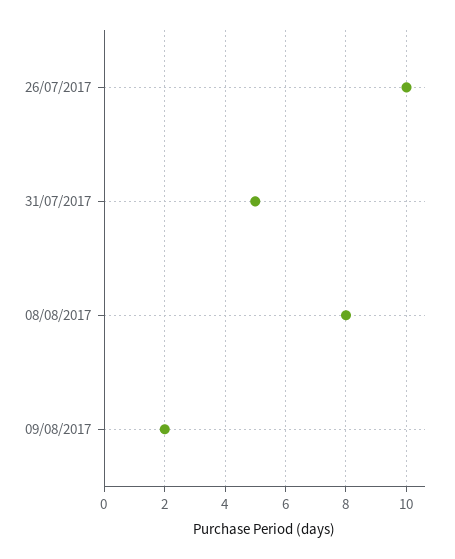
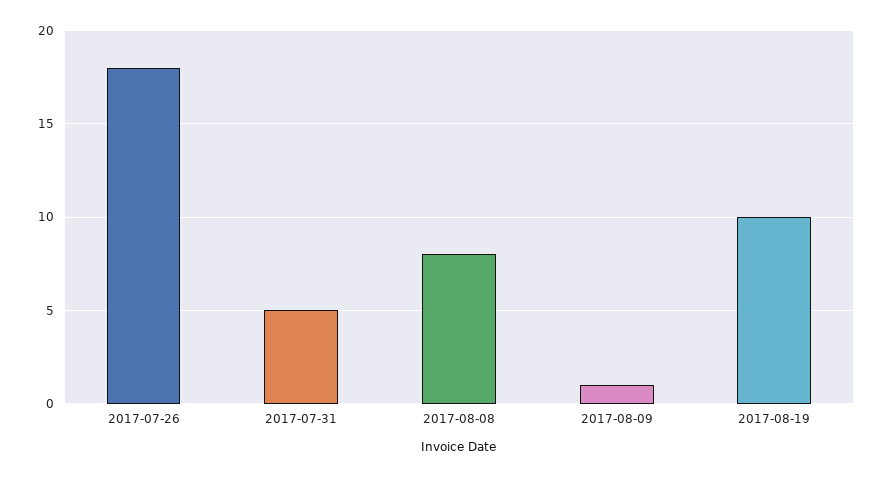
26/07/2017: 10 -> 18
09/08/2017: 2 -> 1
2017-08-19: none -> 10

